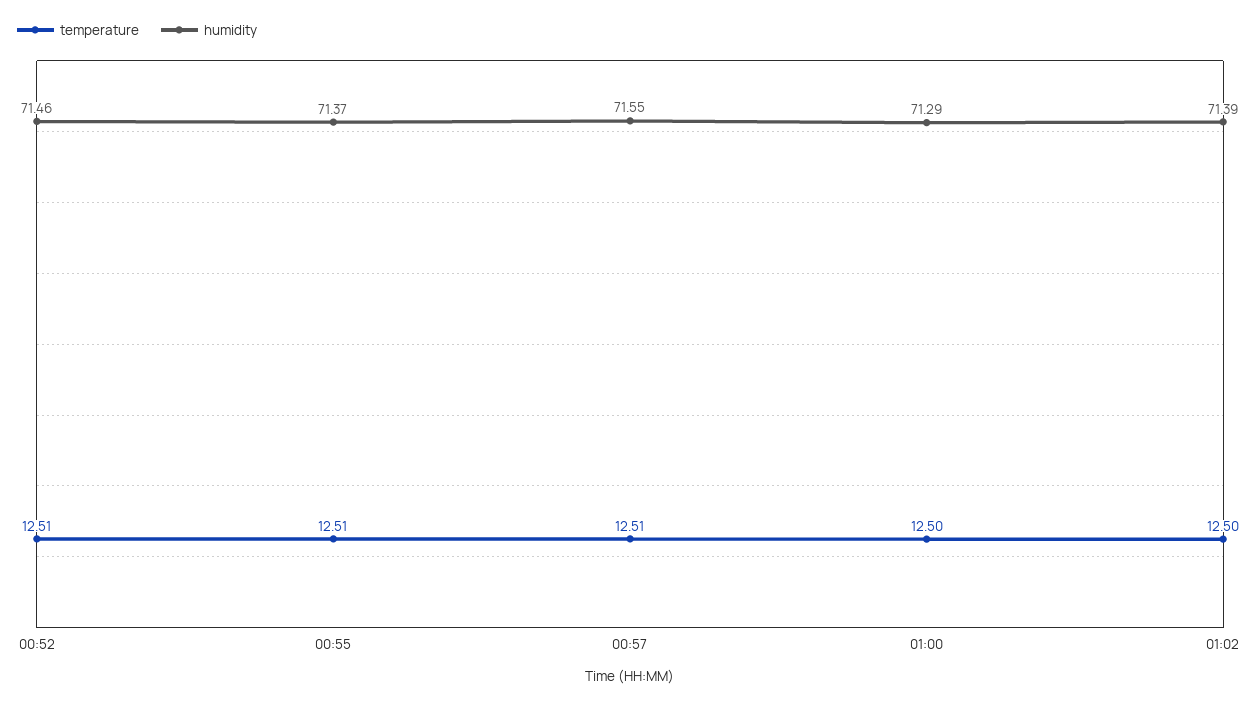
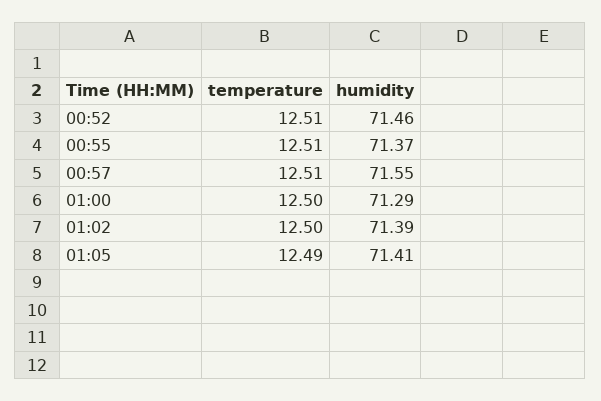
temperature, 01:05: none -> 12.49
humidity, 01:05: none -> 71.41

